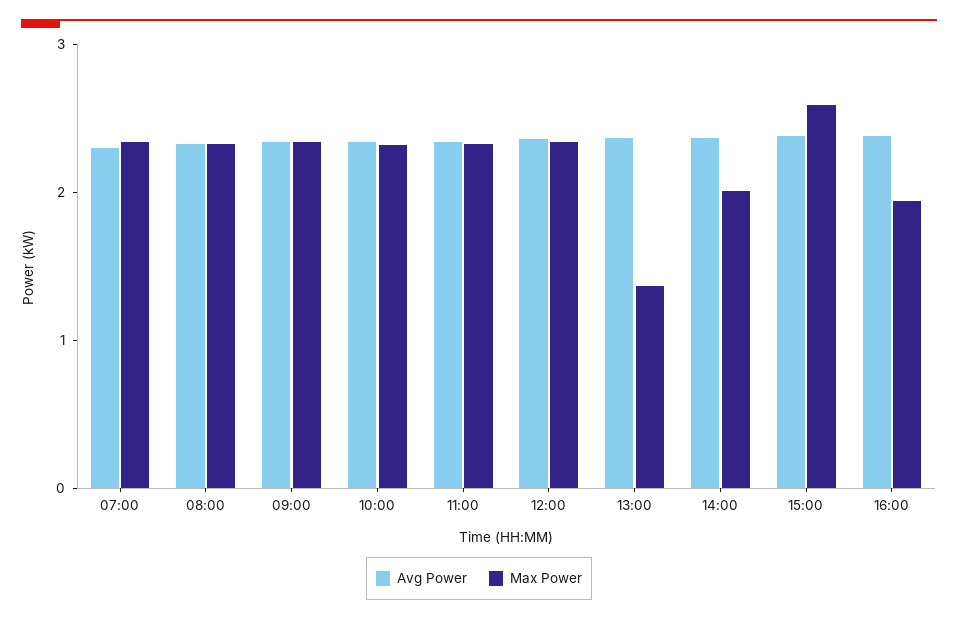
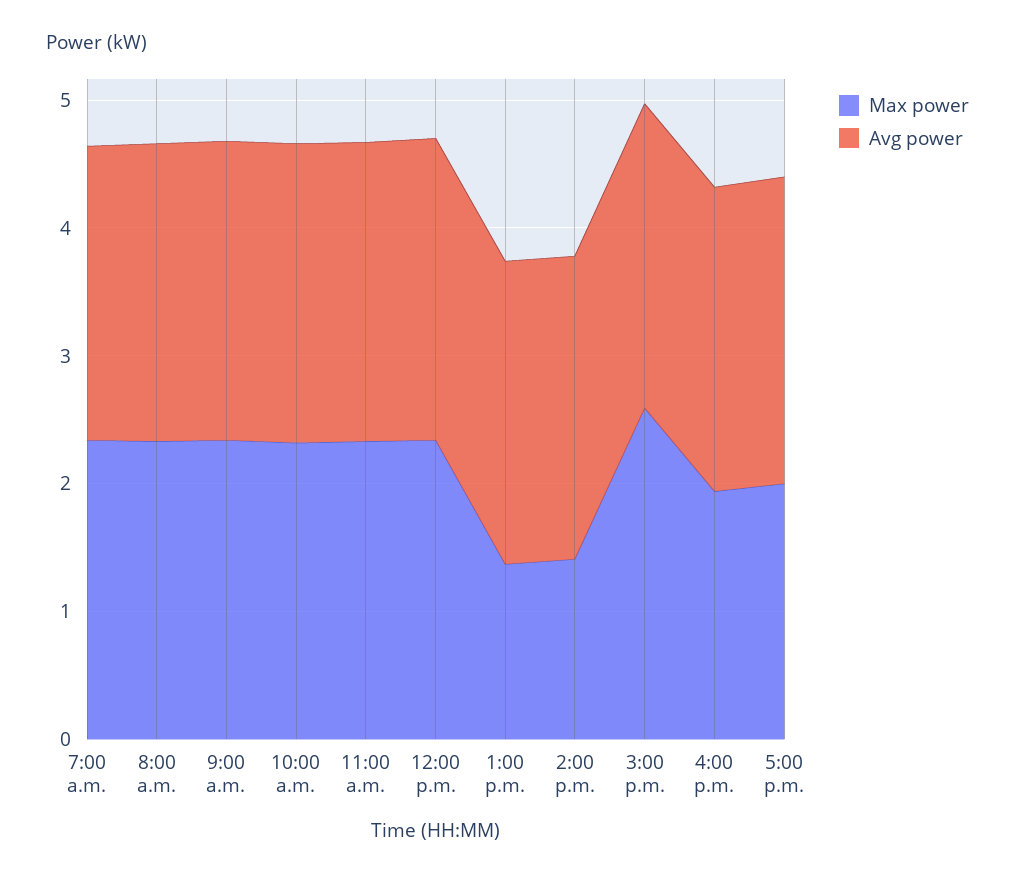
Max Power, 14:00: 2 -> 1.4
Max Power, 5:00 p.m.: none -> 2
Avg Power, 5:00 p.m.: none -> 2.4

